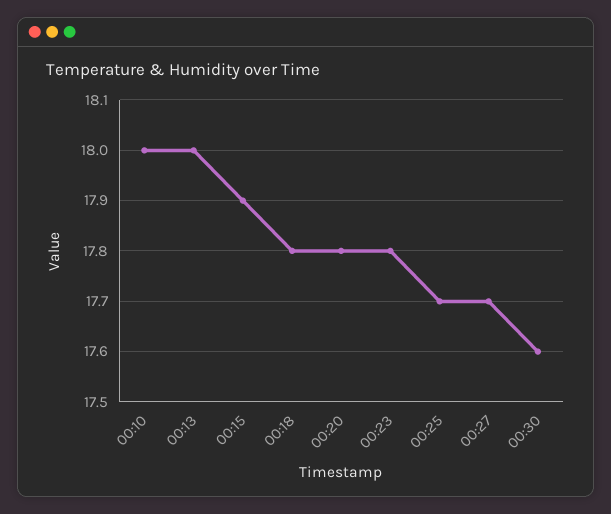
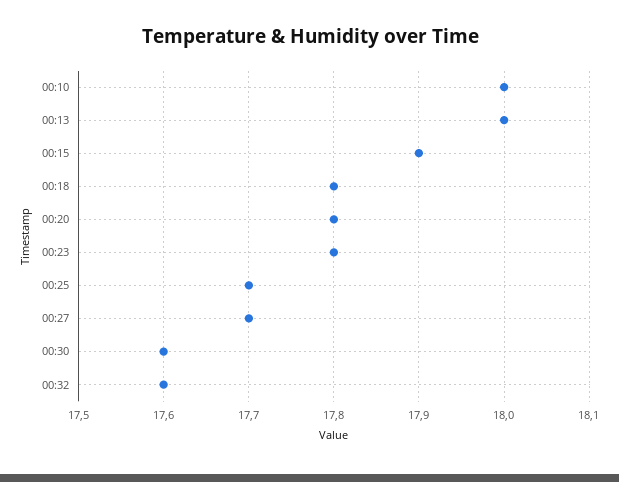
00:32: none -> 17.6

